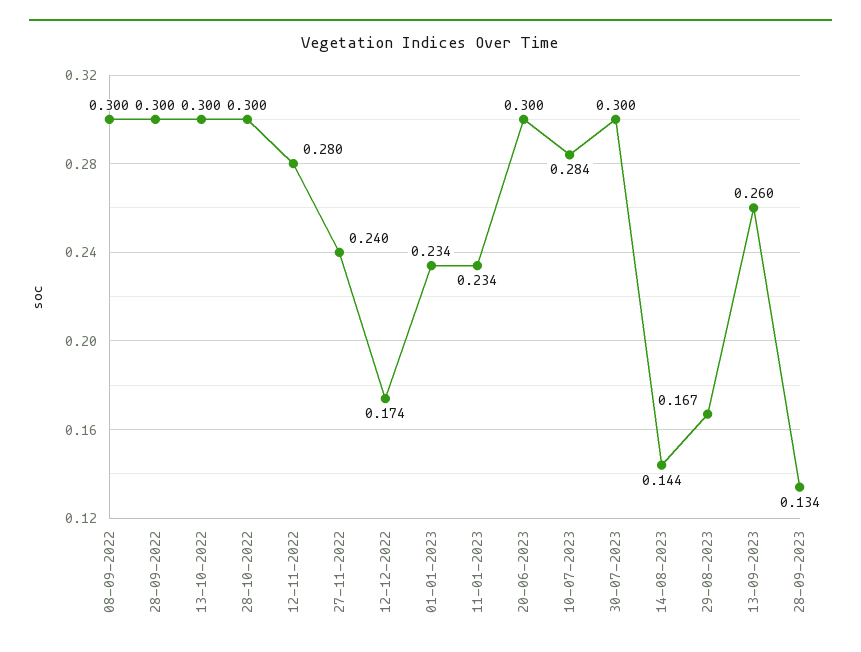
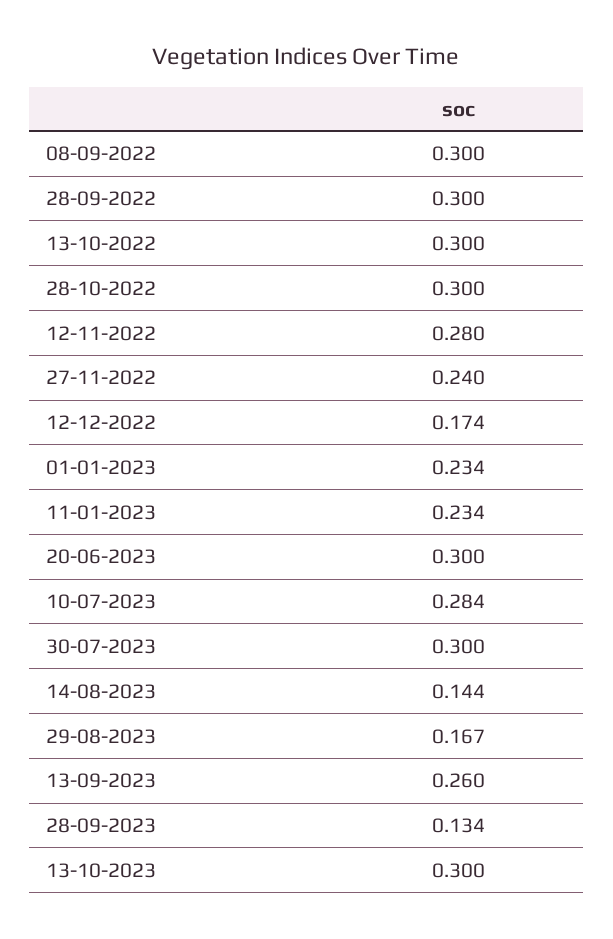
13-10-2023: none -> 0.3

